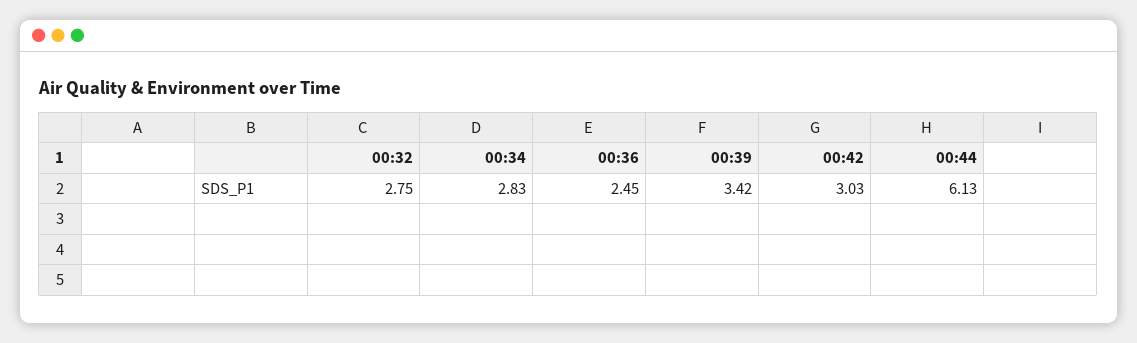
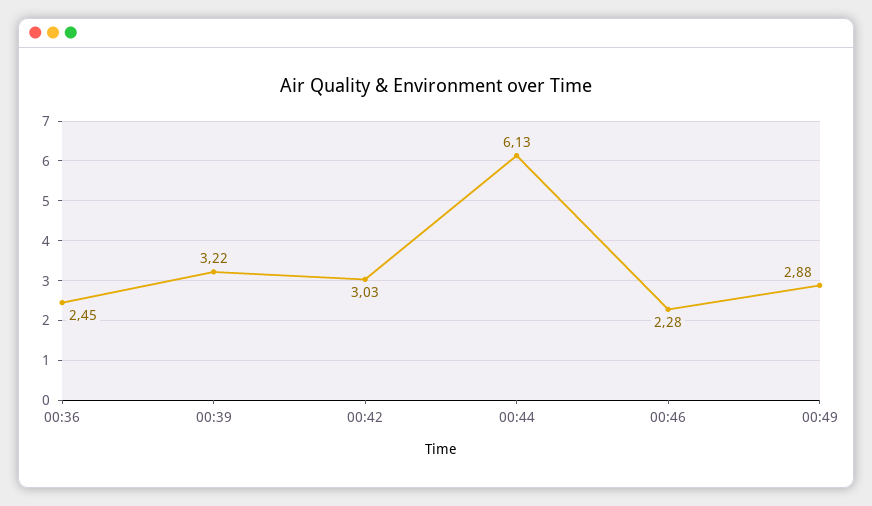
00:32: 2.75 -> none
00:34: 2.83 -> none
00:39: 3.42 -> 3.22
00:46: none -> 2.28
00:49: none -> 2.88

